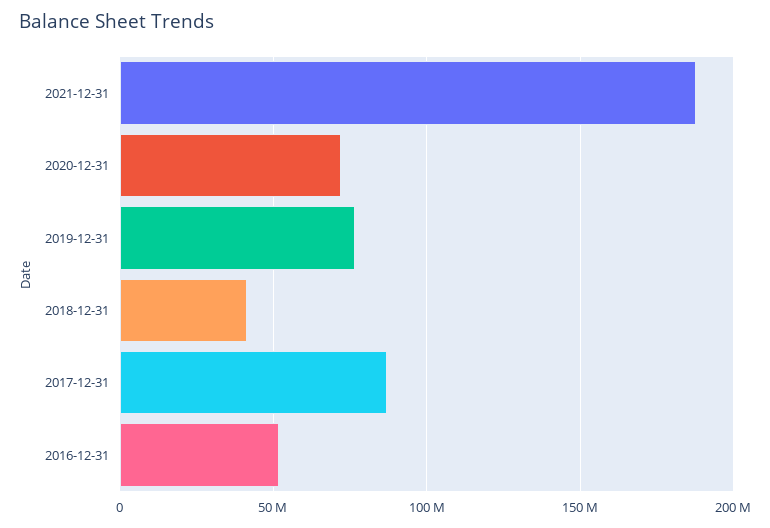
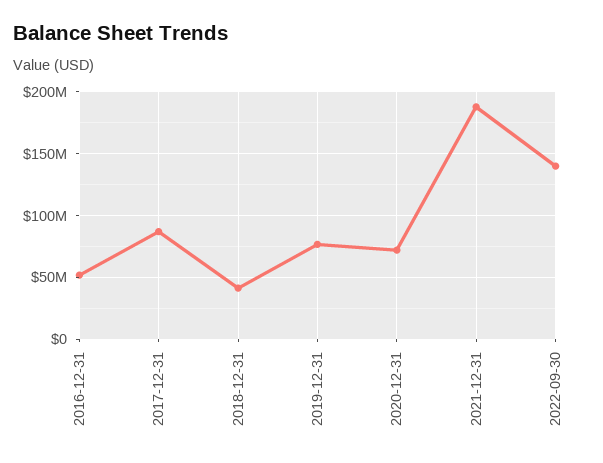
2022-09-30: none -> 140000000

